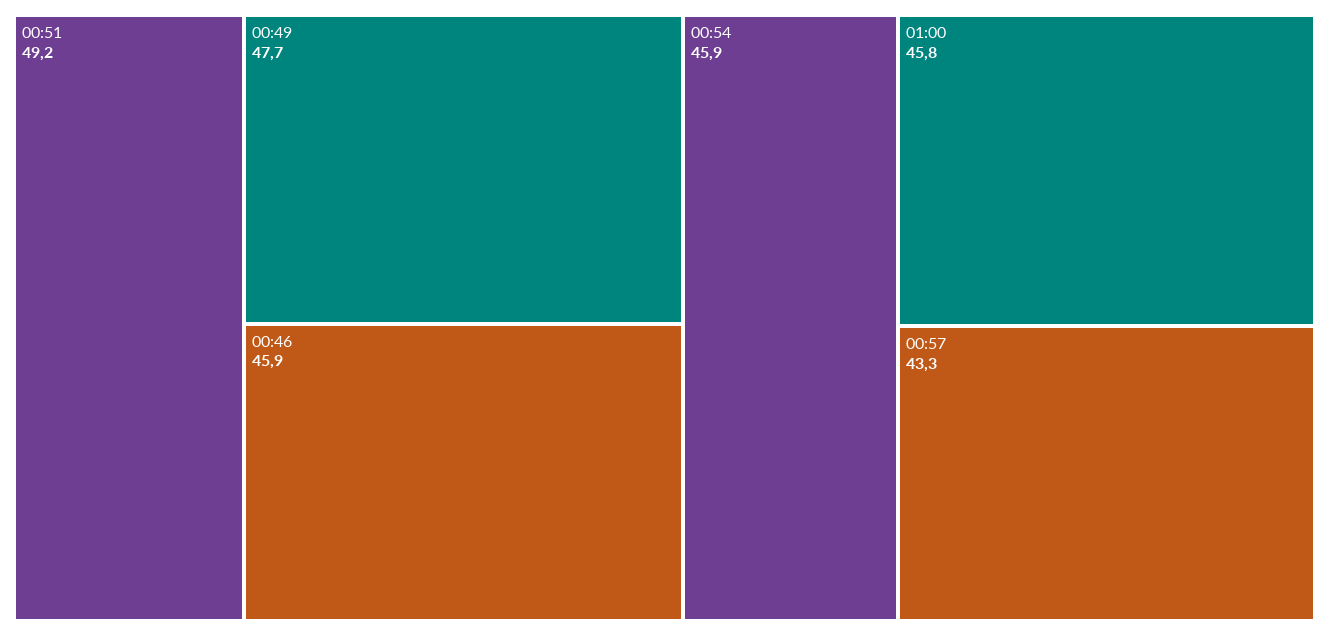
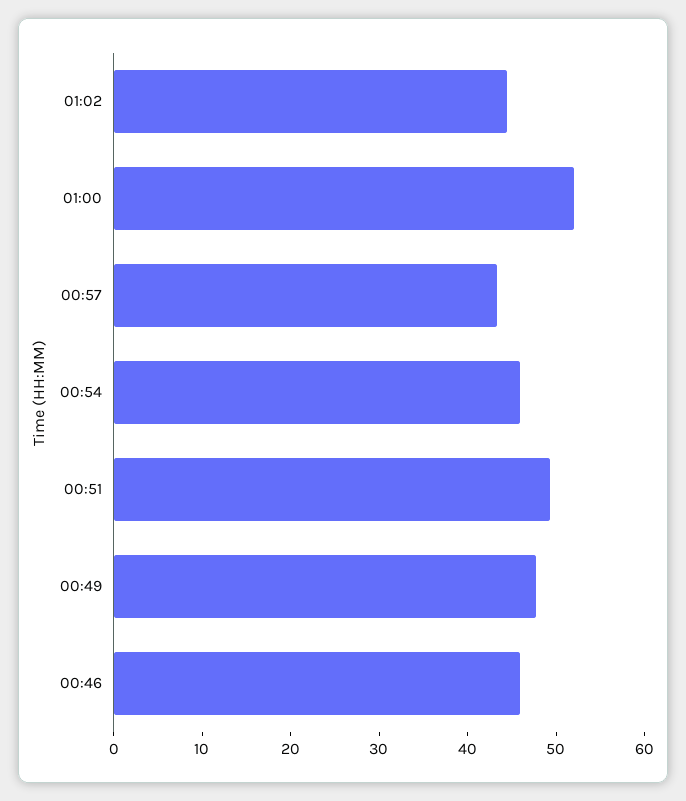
01:00: 45.8 -> 52
01:02: none -> 44

